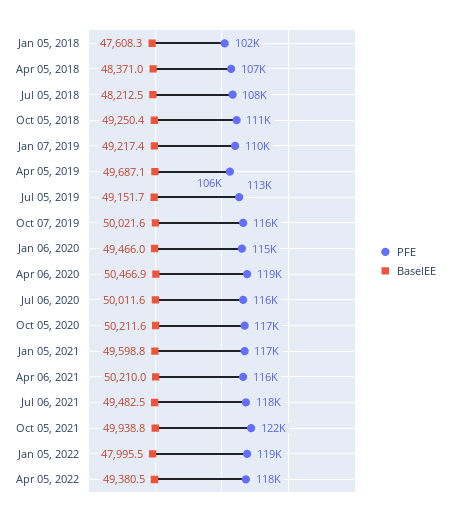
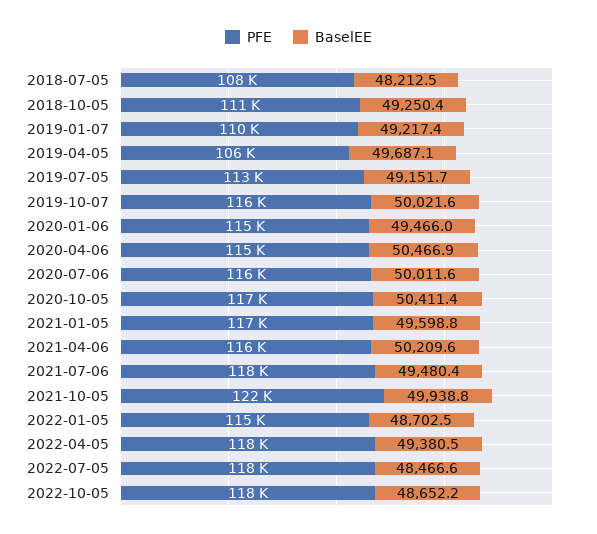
PFE, Jan 05, 2018: 102000 -> none
BaselEE, Jan 05, 2018: 47608.3 -> none
PFE, Apr 05, 2018: 107000 -> none
BaselEE, Apr 05, 2018: 48371 -> none
PFE, Apr 06, 2020: 119000 -> 115000
BaselEE, Oct 05, 2020: 50211.6 -> 50411.4
BaselEE, Apr 06, 2021: 50210 -> 50209.6
BaselEE, Jul 06, 2021: 49482.5 -> 49480.4
PFE, Jan 05, 2022: 119000 -> 115000
BaselEE, Jan 05, 2022: 47995.5 -> 48702.5
PFE, 2022-07-05: none -> 118000
BaselEE, 2022-07-05: none -> 48466.6
PFE, 2022-10-05: none -> 118000
BaselEE, 2022-10-05: none -> 48652.2

